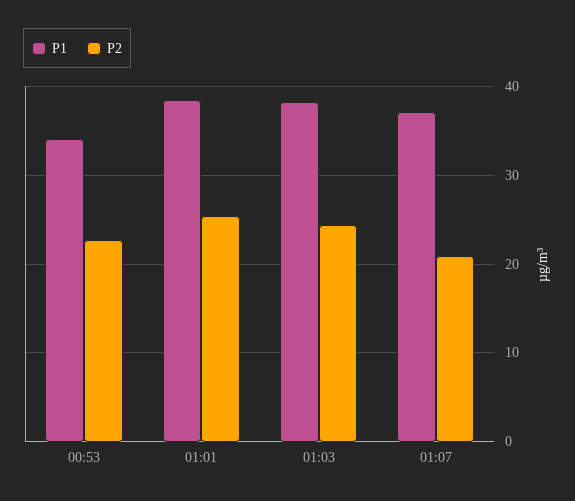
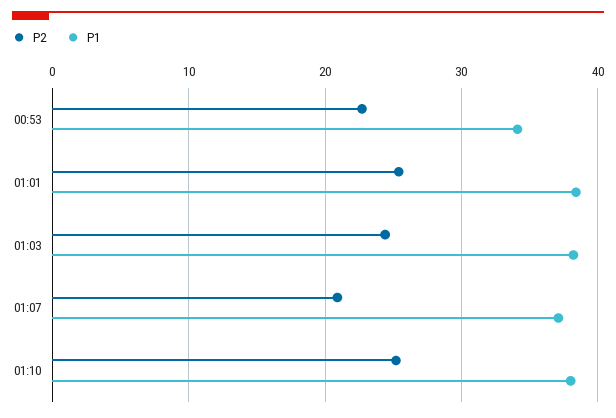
P2, 01:10: none -> 25
P1, 01:10: none -> 38

